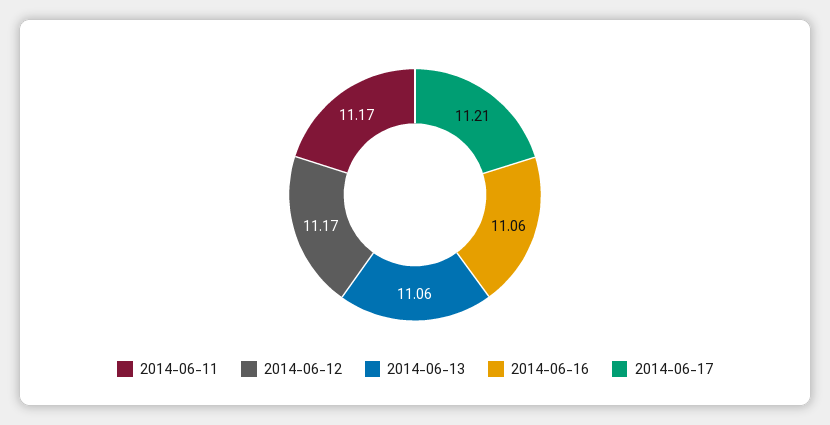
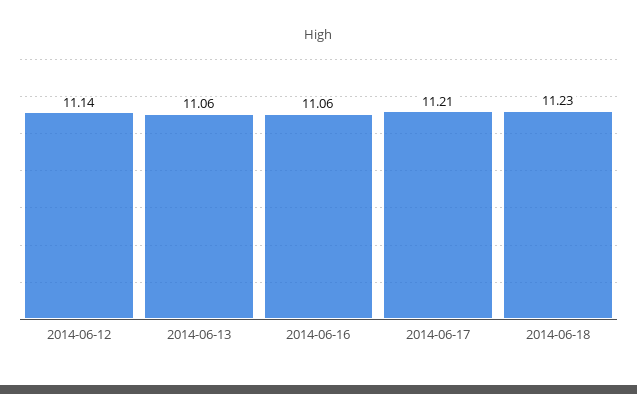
2014-06-11: 11.17 -> none
2014-06-12: 11.17 -> 11.14
2014-06-18: none -> 11.23

